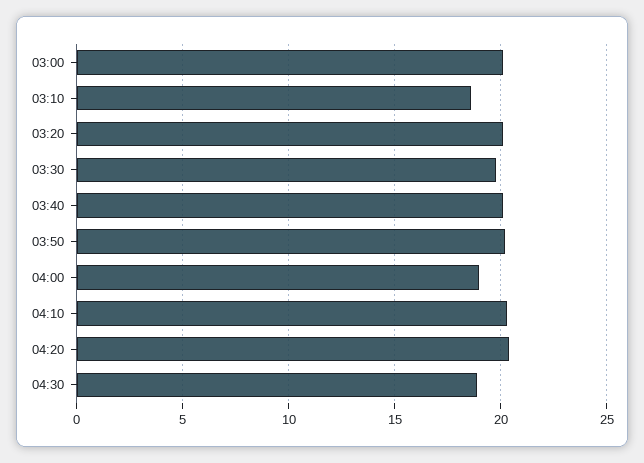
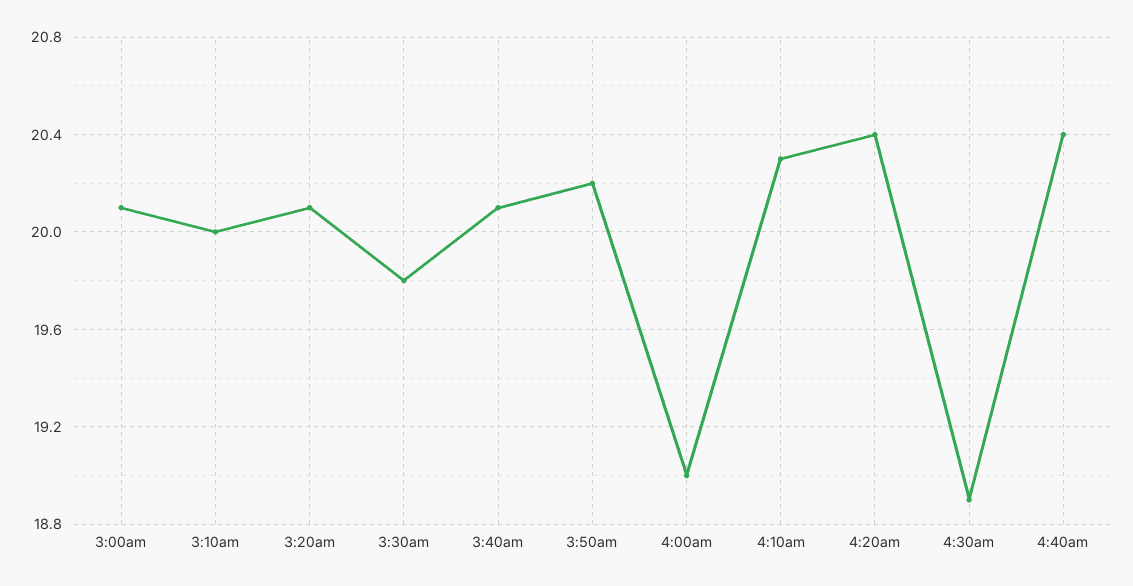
03:10: 18.5 -> 20
4:40am: none -> 20.4

